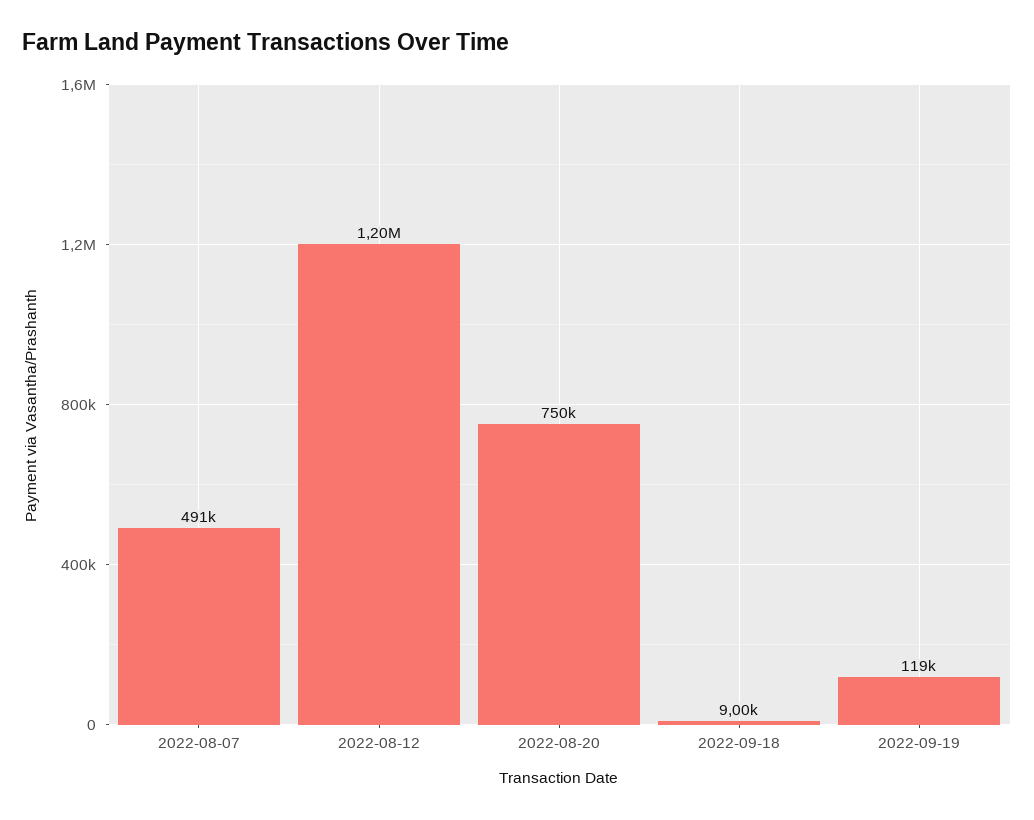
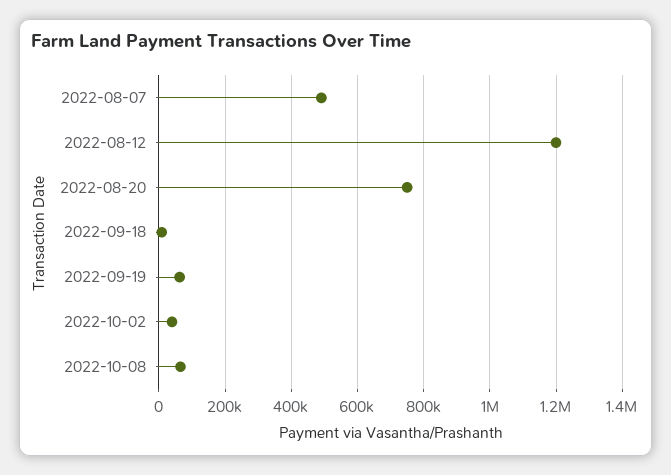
2022-09-19: 119000 -> 60000
2022-10-02: none -> 40000
2022-10-08: none -> 60000

